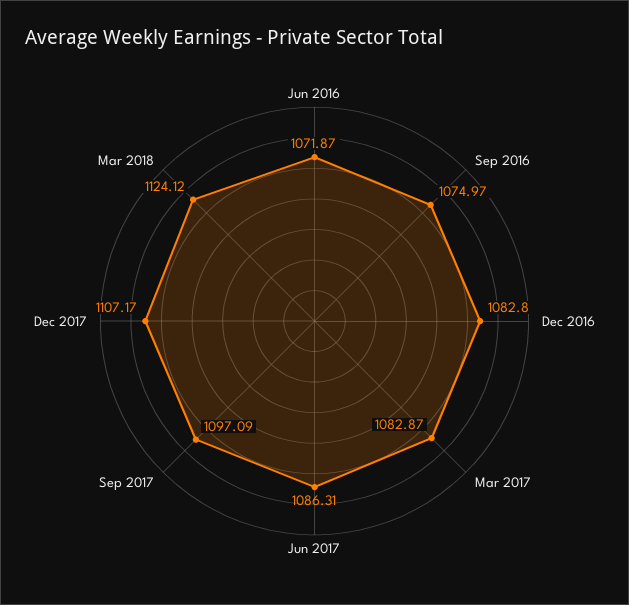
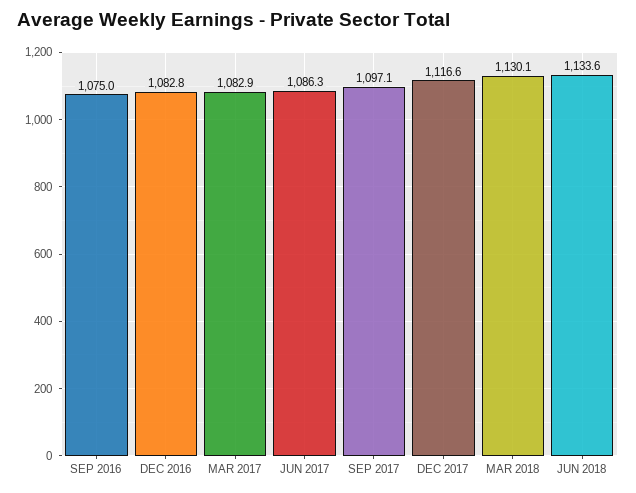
Jun 2016: 1071.87 -> none
Dec 2017: 1107.17 -> 1116.6
Mar 2018: 1124.12 -> 1130.1
JUN 2018: none -> 1133.6

